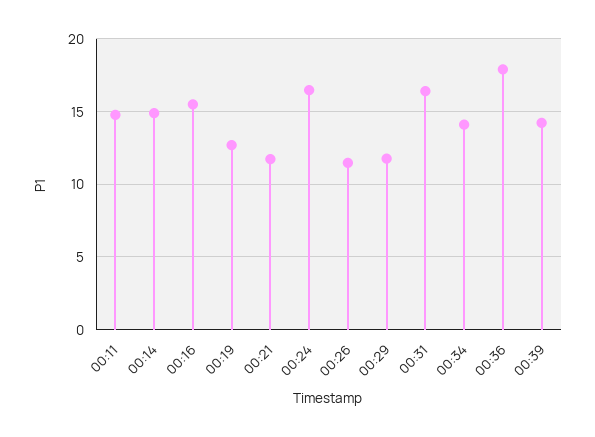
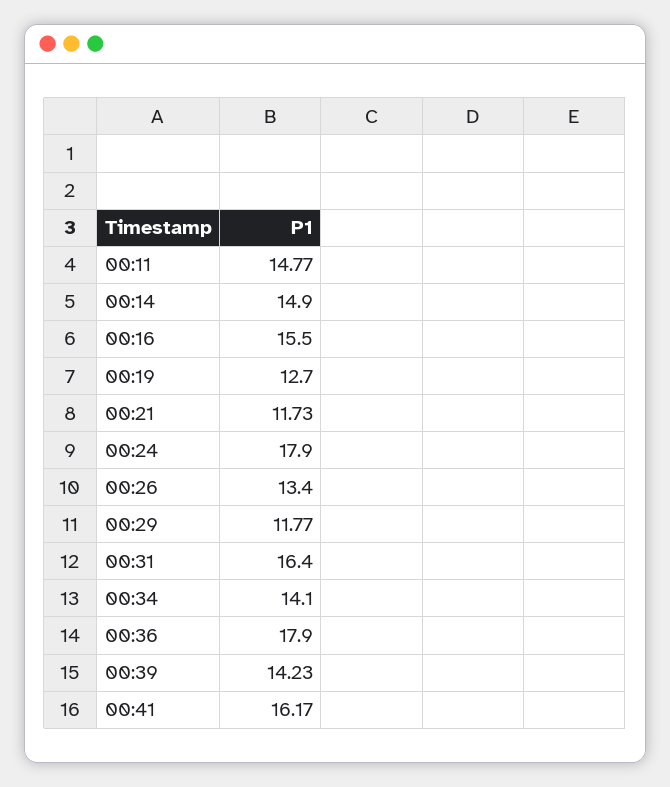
00:24: 16.5 -> 17.9
00:26: 11.5 -> 13.4
00:41: none -> 16.17

